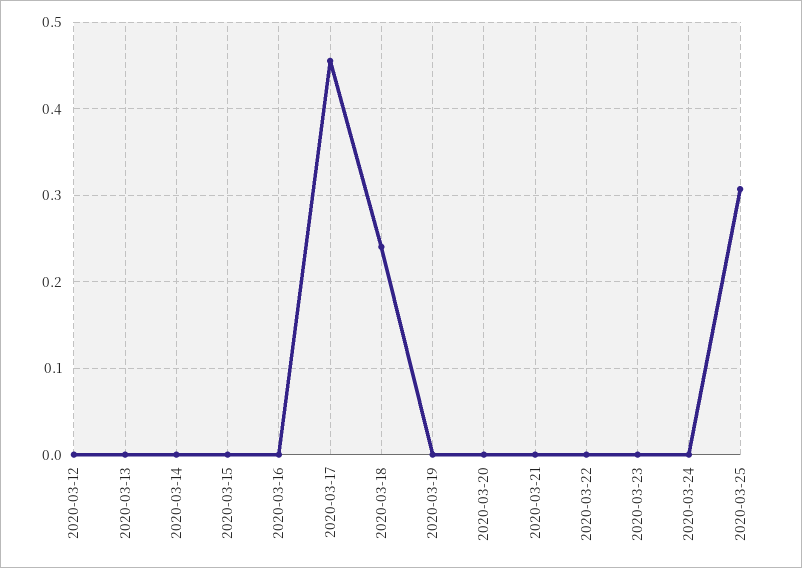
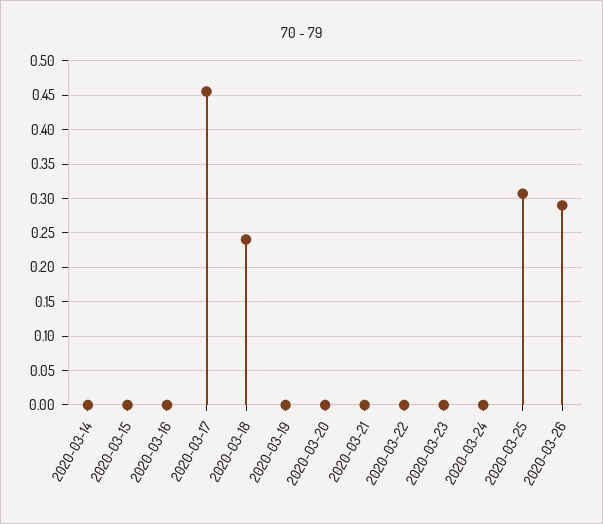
2020-03-12: 0 -> none
2020-03-13: 0 -> none
2020-03-26: none -> 0.29

